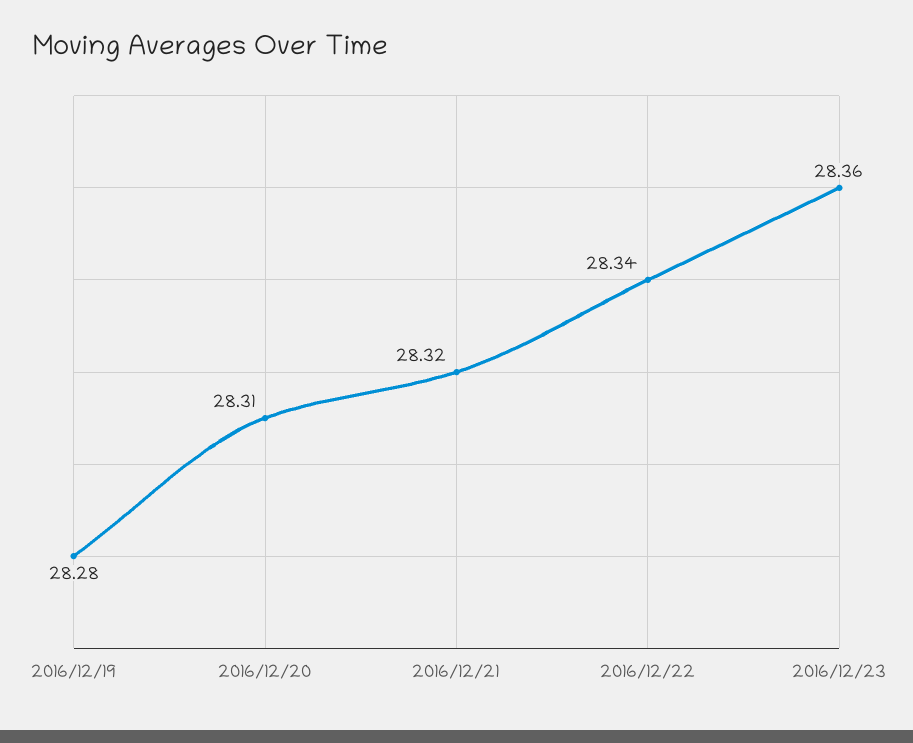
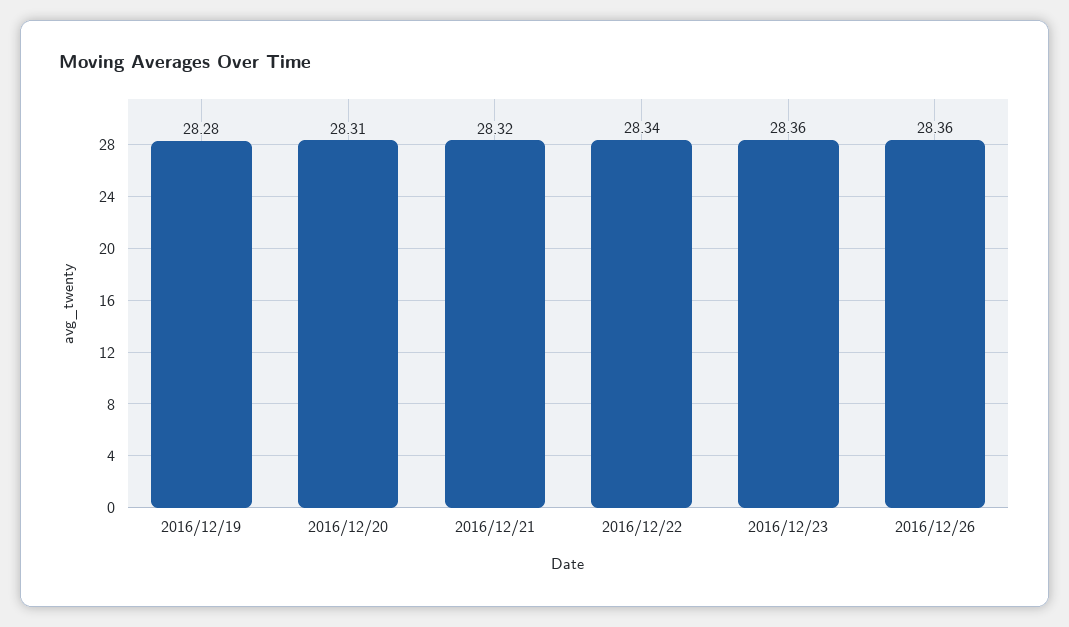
2016/12/26: none -> 28.36

